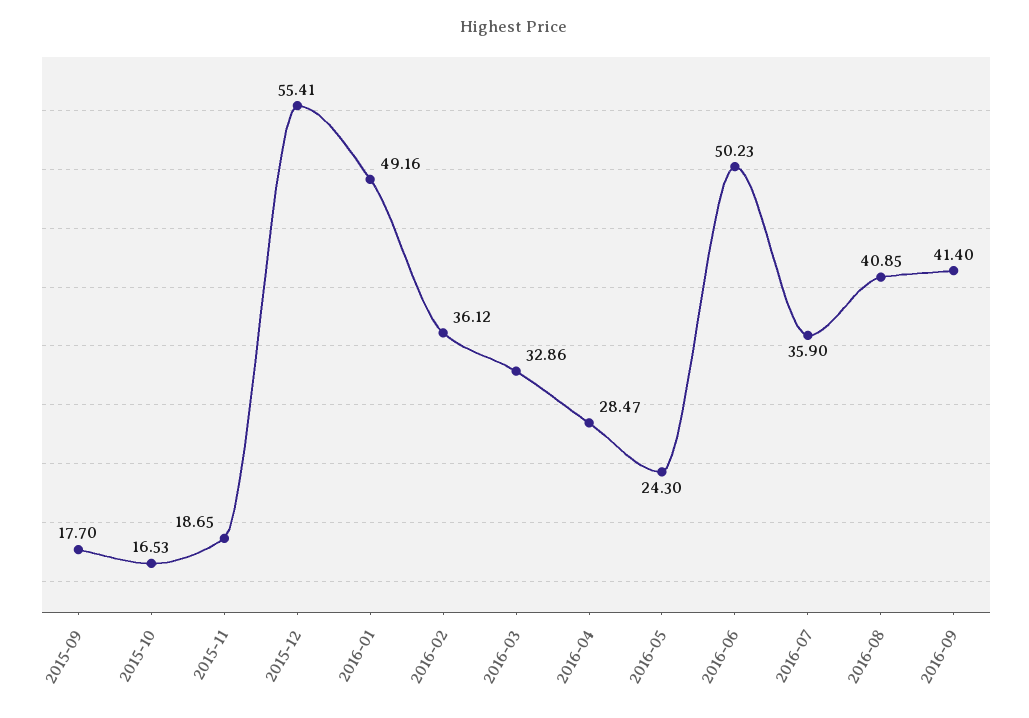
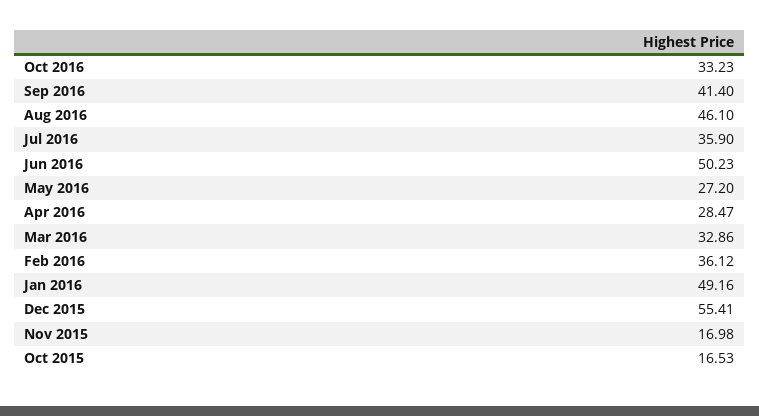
2015-09: 17.7 -> none
2015-11: 18.65 -> 16.98
2016-05: 24.3 -> 27.2
2016-08: 40.85 -> 46.1
Oct 2016: none -> 33.23

